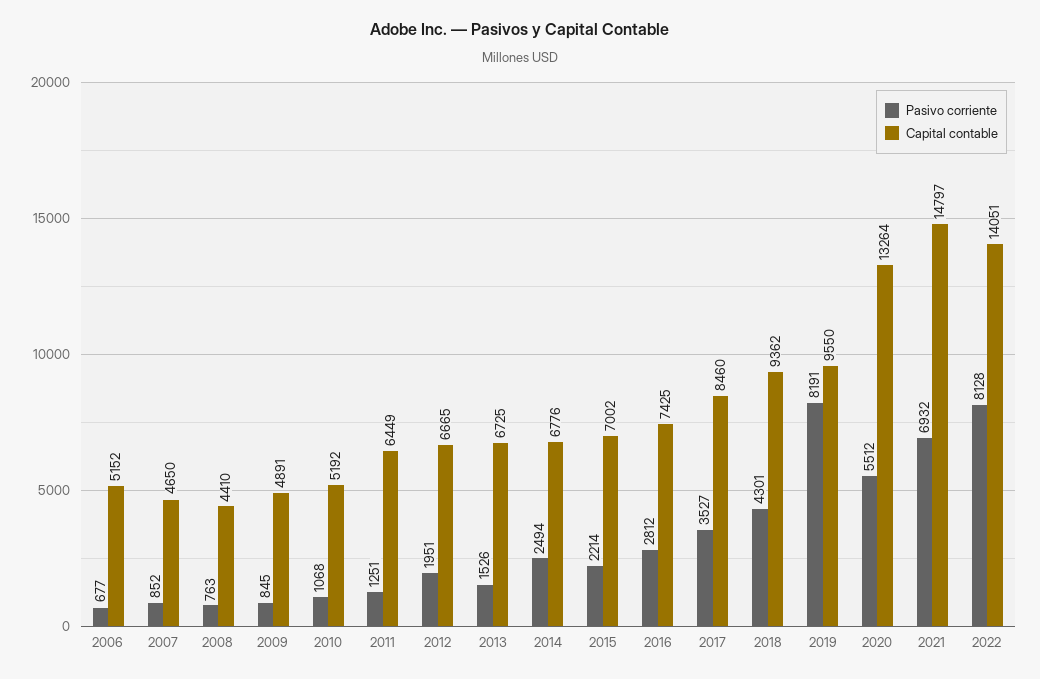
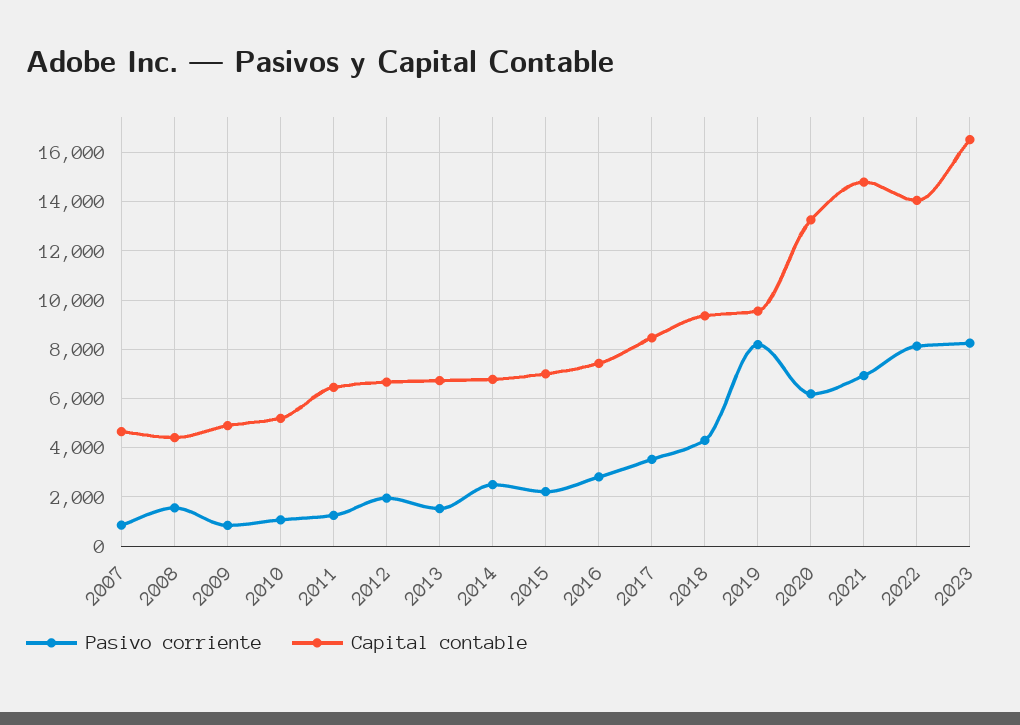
Pasivo corriente, 2006: 677 -> none
Capital contable, 2006: 5152 -> none
Pasivo corriente, 2008: 763 -> 1500
Pasivo corriente, 2020: 5512 -> 6250
Pasivo corriente, 2023: none -> 8250
Capital contable, 2023: none -> 16500

